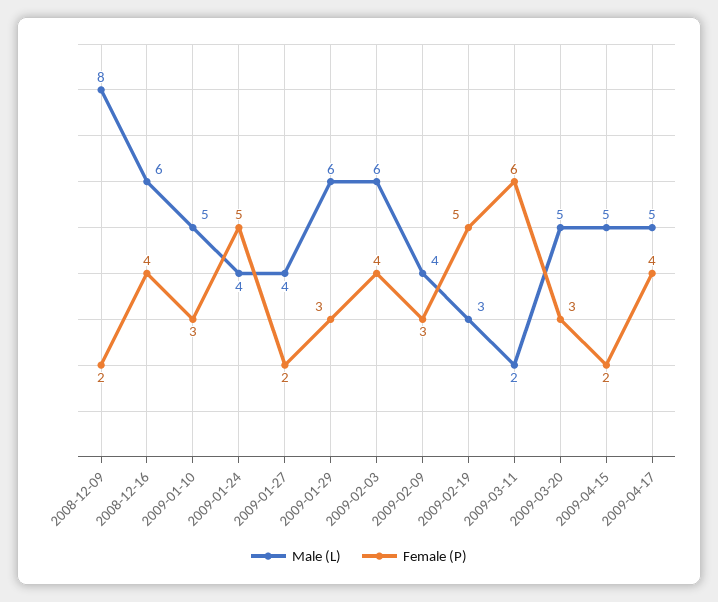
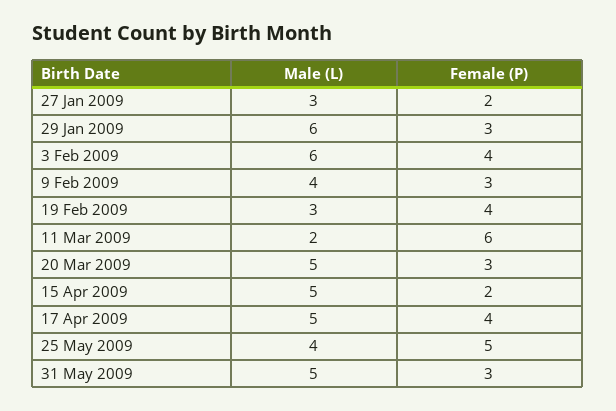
Male (L), 2008-12-09: 8 -> none
Female (P), 2008-12-09: 2 -> none
Male (L), 2008-12-16: 6 -> none
Female (P), 2008-12-16: 4 -> none
Male (L), 2009-01-10: 5 -> none
Female (P), 2009-01-10: 3 -> none
Male (L), 2009-01-24: 4 -> none
Female (P), 2009-01-24: 5 -> none
Male (L), 2009-01-27: 4 -> 3
Female (P), 2009-02-19: 5 -> 4
Male (L), 25 May 2009: none -> 4
Female (P), 25 May 2009: none -> 5
Male (L), 31 May 2009: none -> 5
Female (P), 31 May 2009: none -> 3

